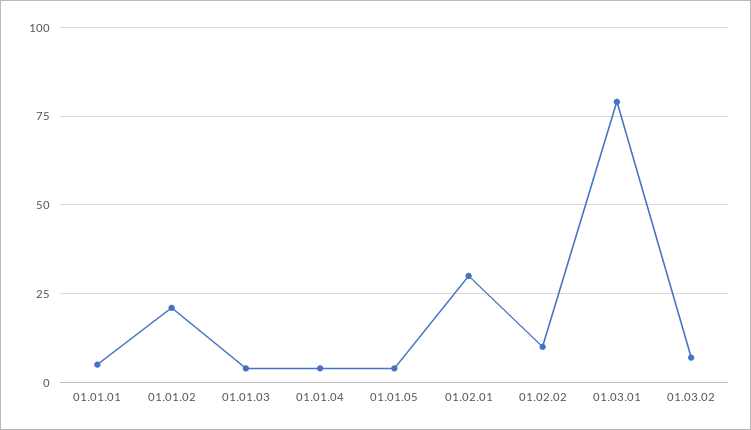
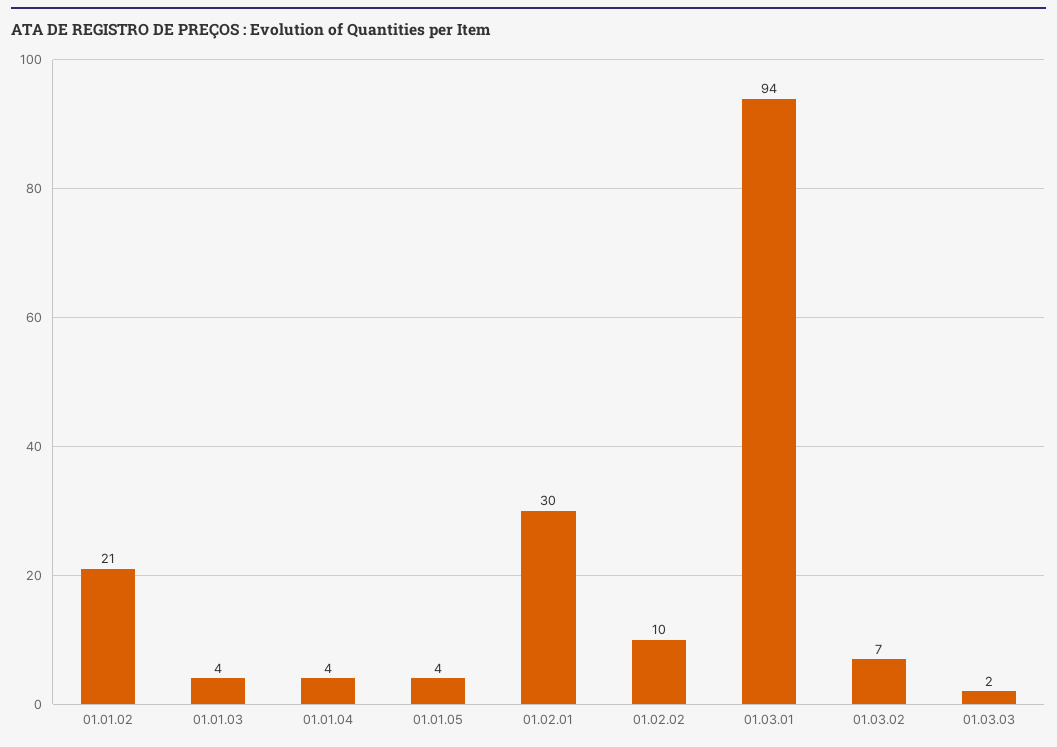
01.01.01: 5 -> none
01.03.01: 80 -> 94
01.03.03: none -> 2

